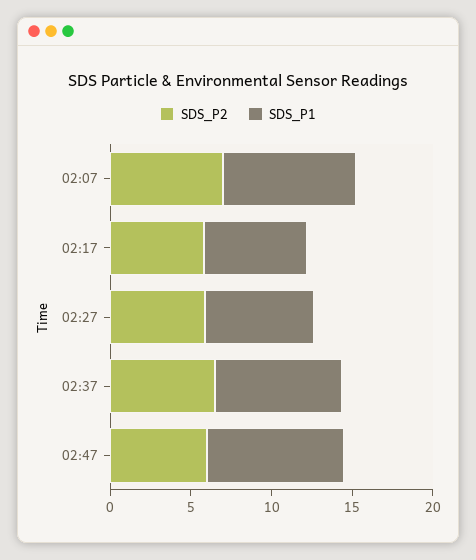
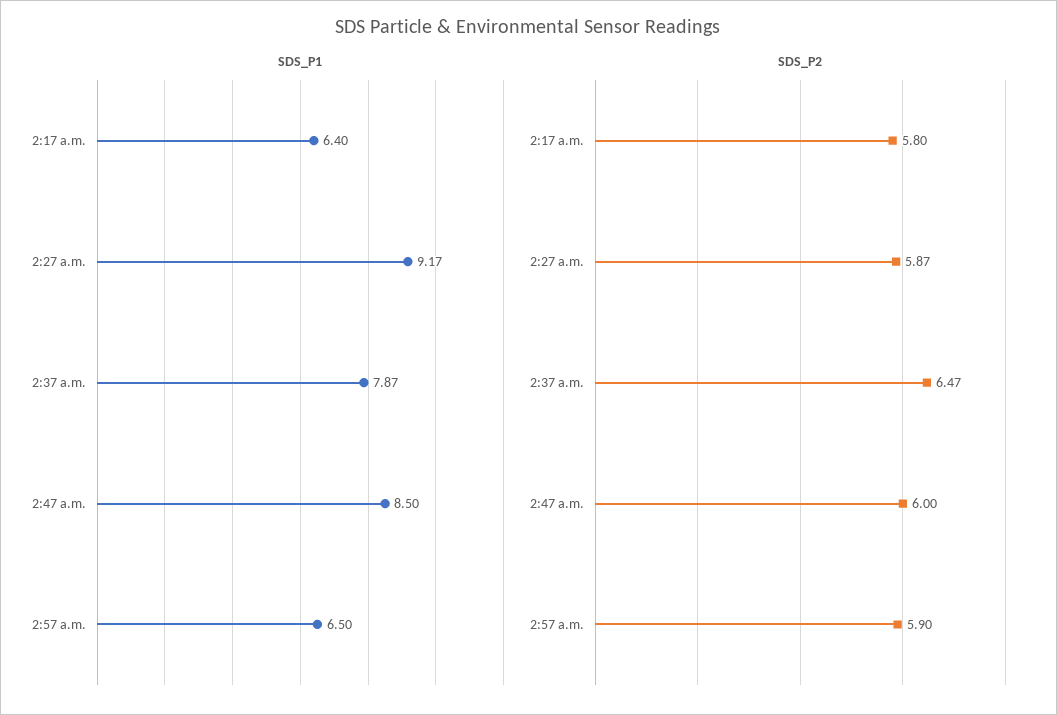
SDS_P2, 02:07: 7 -> none
SDS_P1, 02:07: 8 -> none
SDS_P1, 02:27: 7 -> 9.17
SDS_P1, 2:57 a.m.: none -> 6.5
SDS_P2, 2:57 a.m.: none -> 5.9

